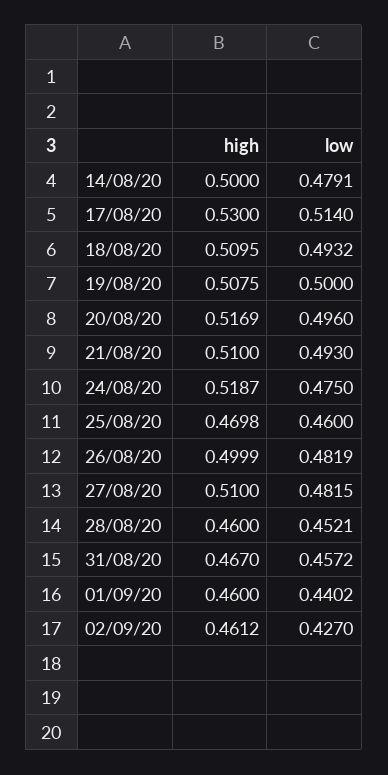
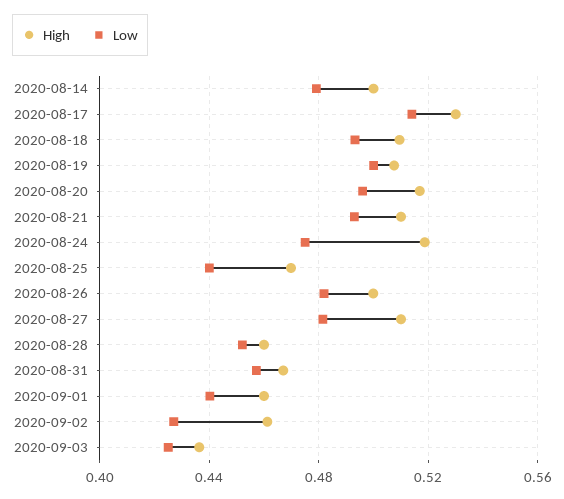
low, 25/08/20: 0.46 -> 0.44
high, 2020-09-03: none -> 0.435
low, 2020-09-03: none -> 0.425

